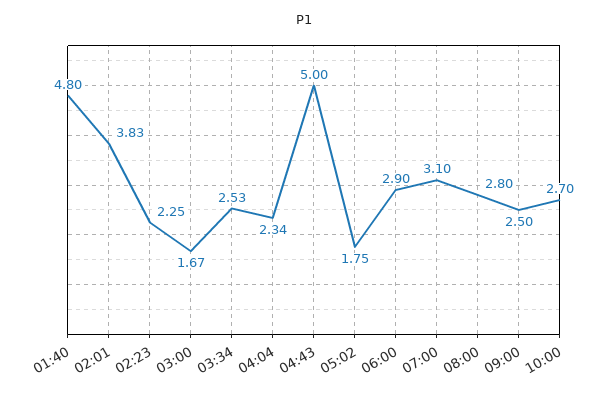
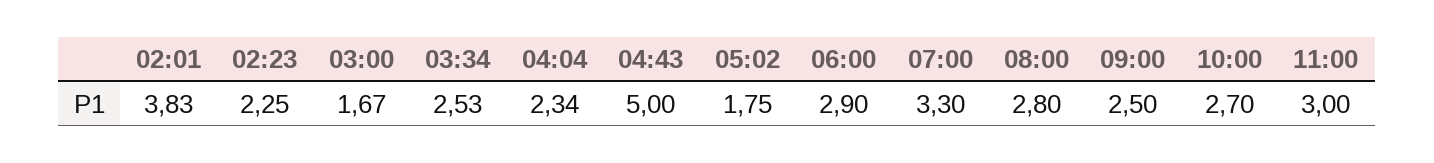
01:40: 4.8 -> none
07:00: 3.1 -> 3.3
11:00: none -> 3

